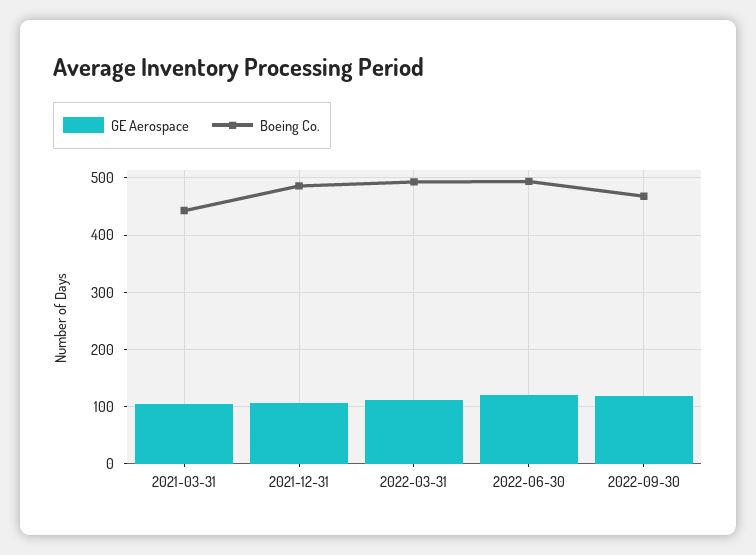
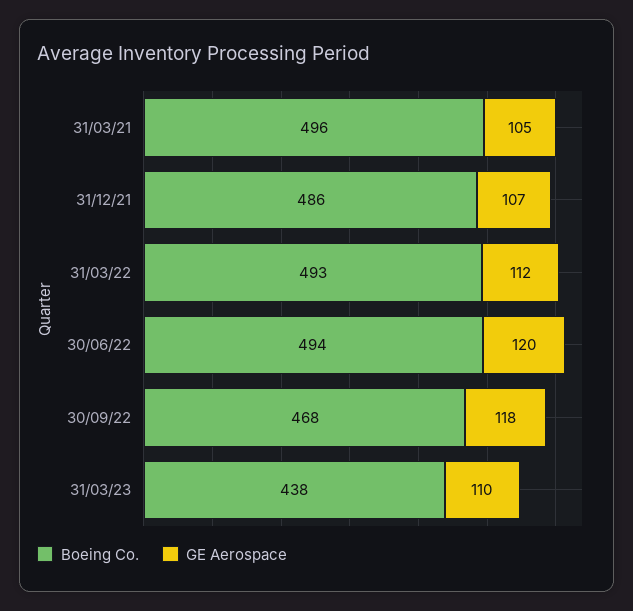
Boeing Co., 2021-03-31: 440 -> 496
Boeing Co., 31/03/23: none -> 438
GE Aerospace, 31/03/23: none -> 110

